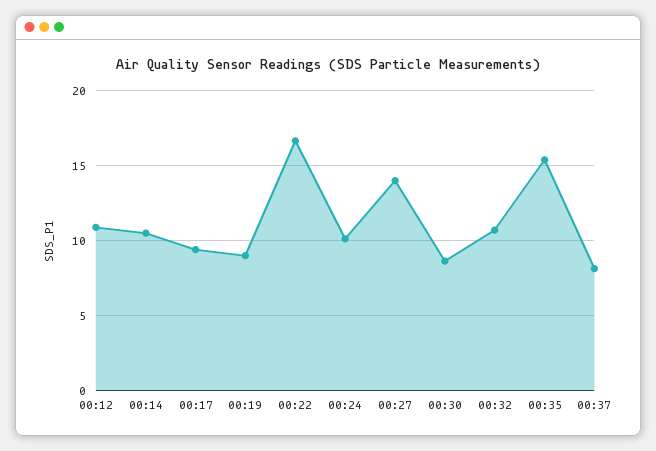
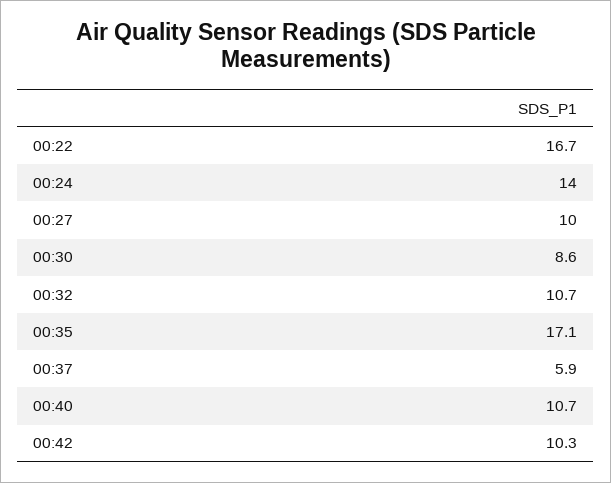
00:12: 11 -> none
00:14: 10.5 -> none
00:17: 9.5 -> none
00:19: 9 -> none
00:24: 10 -> 14
00:27: 14 -> 10
00:35: 15.5 -> 17.1
00:37: 8 -> 5.9
00:40: none -> 10.7
00:42: none -> 10.3

